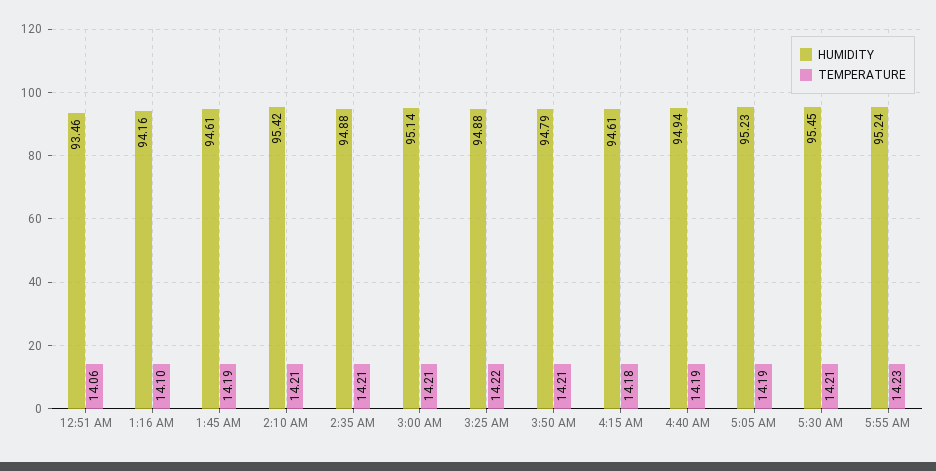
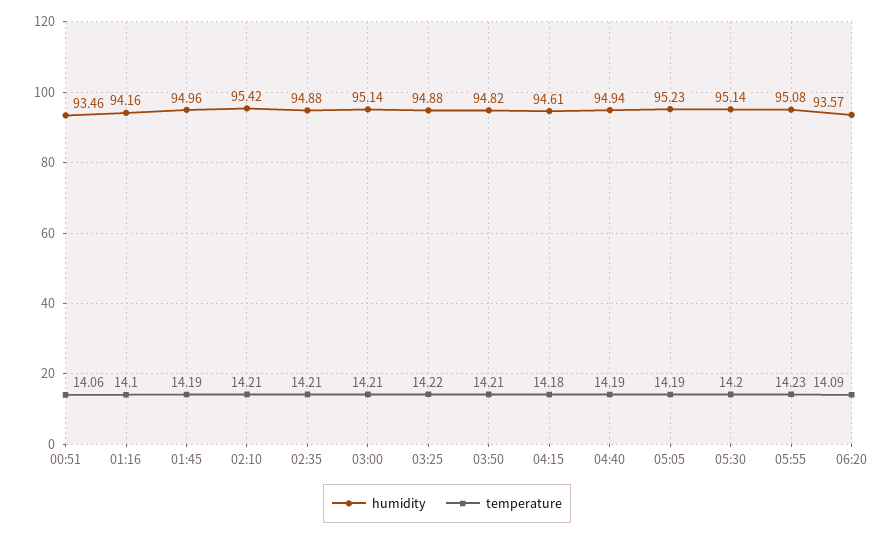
HUMIDITY, 1:45 AM: 94.61 -> 94.96
HUMIDITY, 3:50 AM: 94.79 -> 94.82
HUMIDITY, 5:30 AM: 95.45 -> 95.14
TEMPERATURE, 5:30 AM: 14.21 -> 14.2
HUMIDITY, 5:55 AM: 95.24 -> 95.08
HUMIDITY, 06:20: none -> 93.57
TEMPERATURE, 06:20: none -> 14.09

